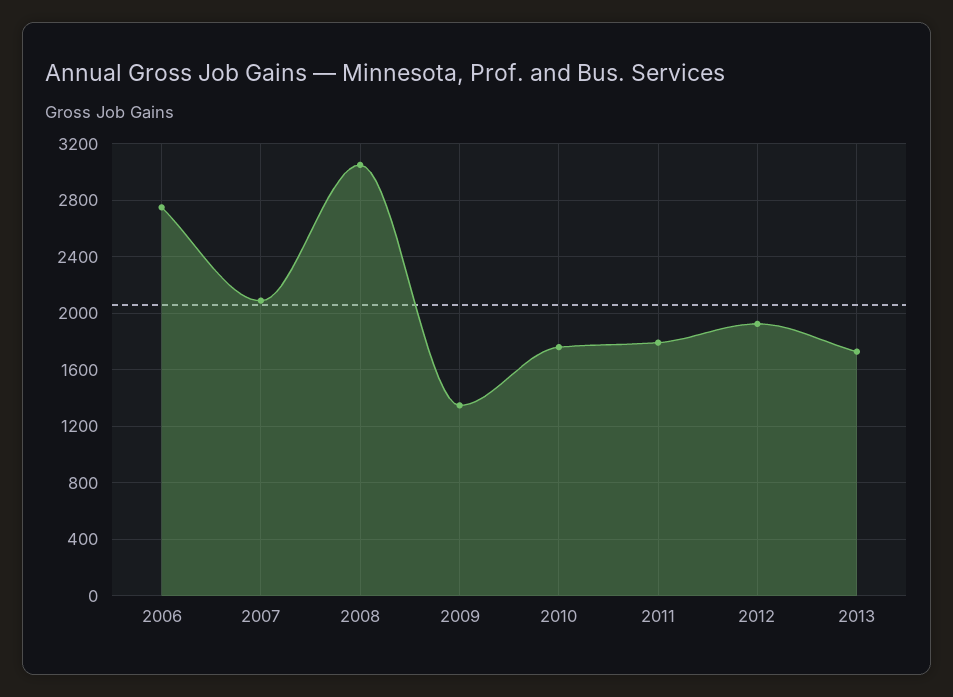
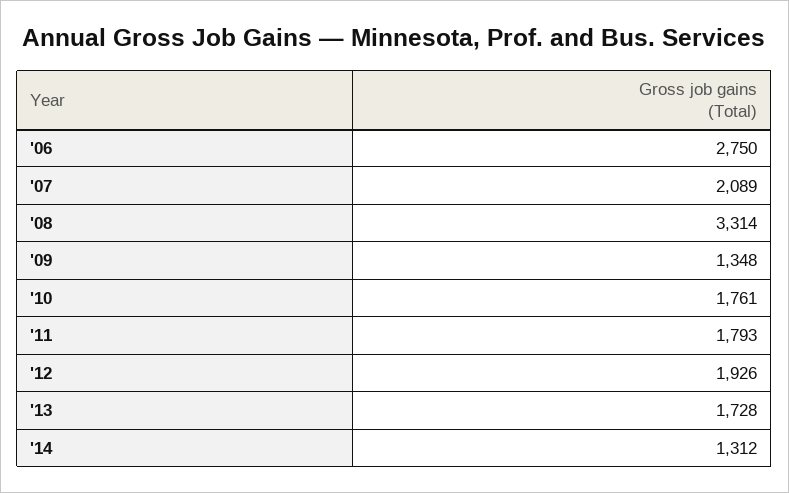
2008: 3050 -> 3314
'14: none -> 1312

